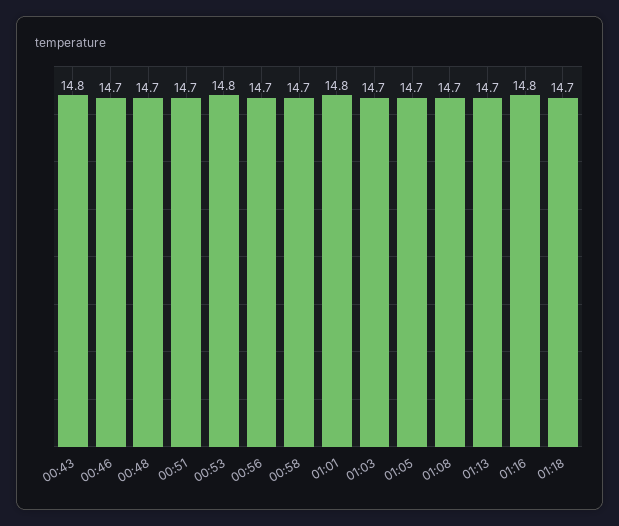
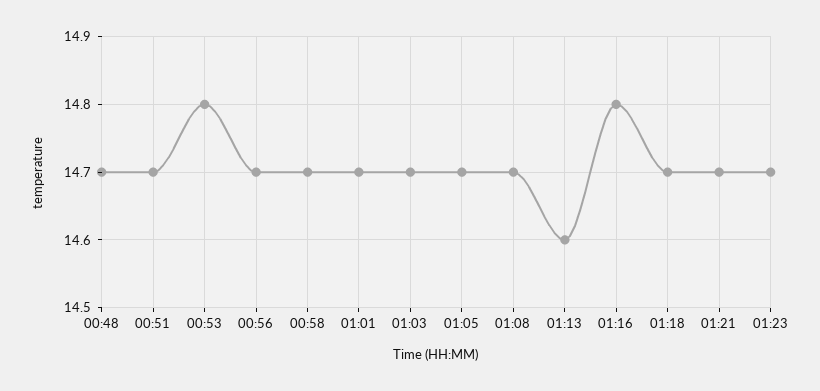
00:43: 14.8 -> none
00:46: 14.7 -> none
01:01: 14.8 -> 14.7
01:13: 14.7 -> 14.6
01:21: none -> 14.7
01:23: none -> 14.7

